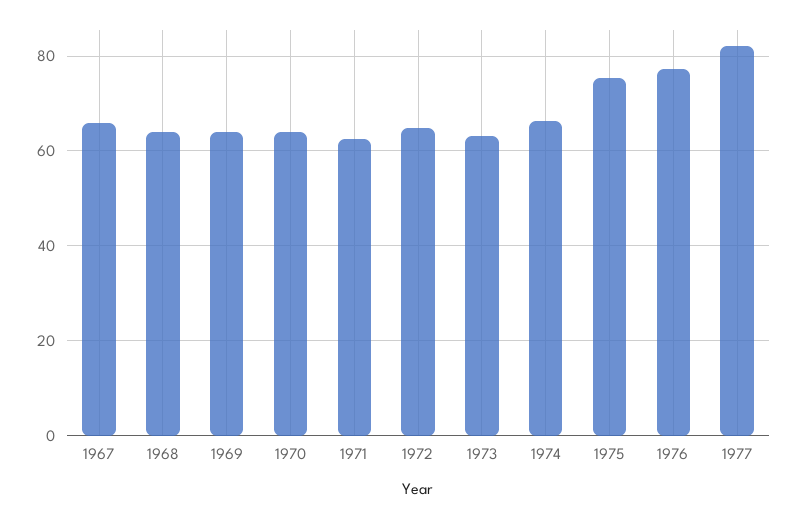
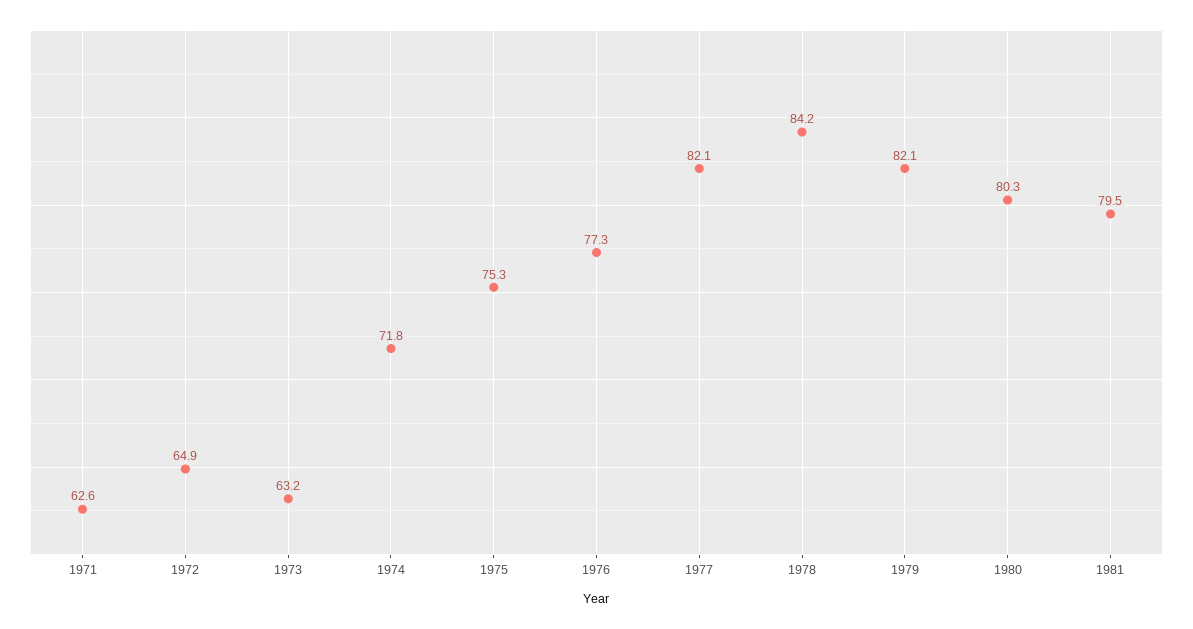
1967: 66 -> none
1968: 64 -> none
1969: 64 -> none
1970: 64 -> none
1974: 66 -> 71.8
1978: none -> 84.2
1979: none -> 82.1
1980: none -> 80.3
1981: none -> 79.5

